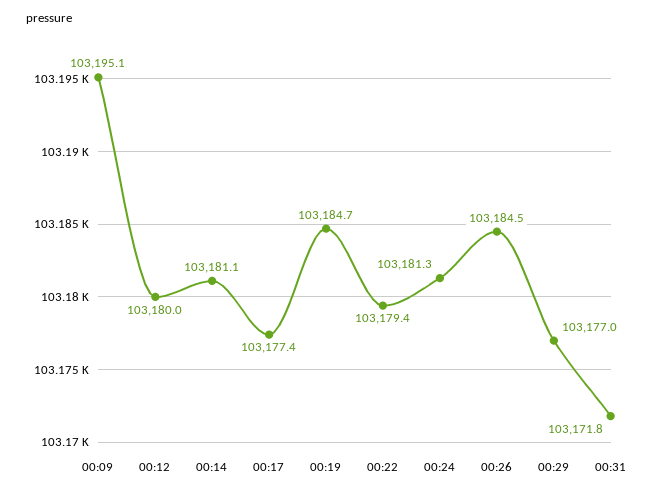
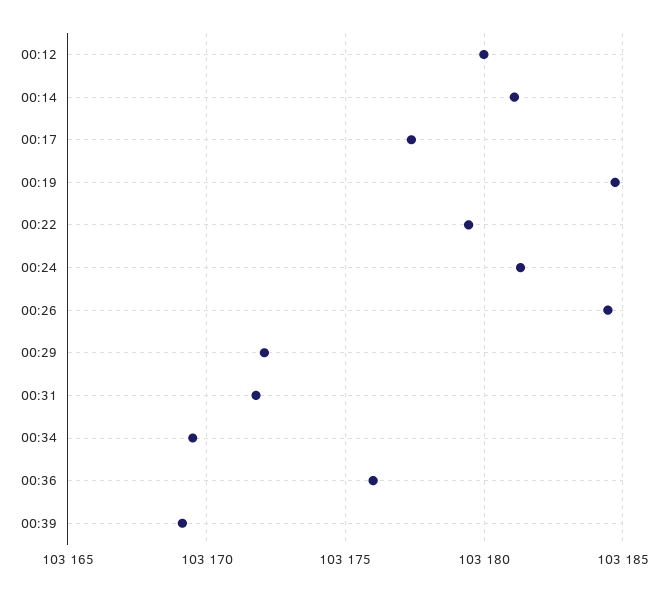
00:09: 103195.1 -> none
00:29: 103177 -> 103172
00:34: none -> 103169.5
00:36: none -> 103176
00:39: none -> 103169

